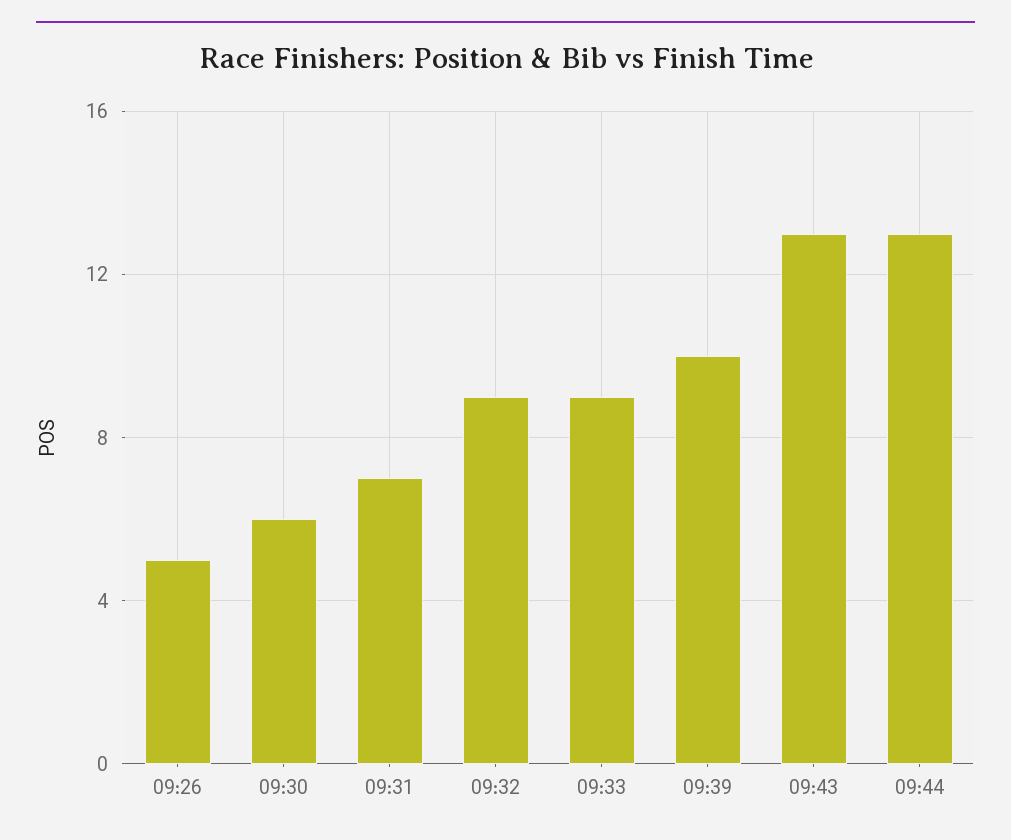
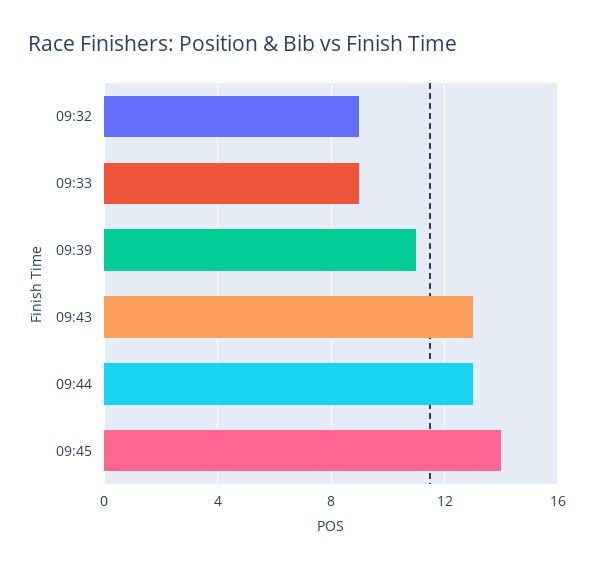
09:26: 5 -> none
09:30: 6 -> none
09:31: 7 -> none
09:39: 10 -> 11
09:45: none -> 14

